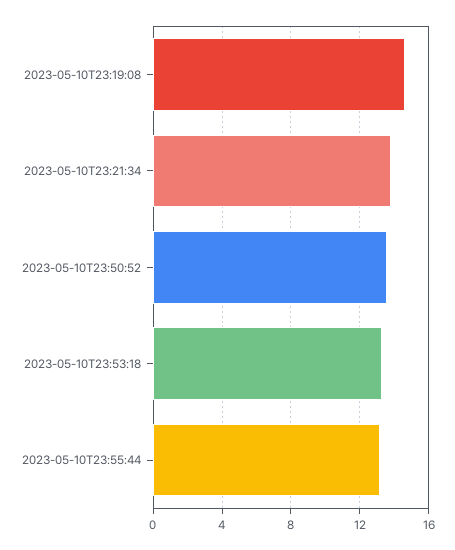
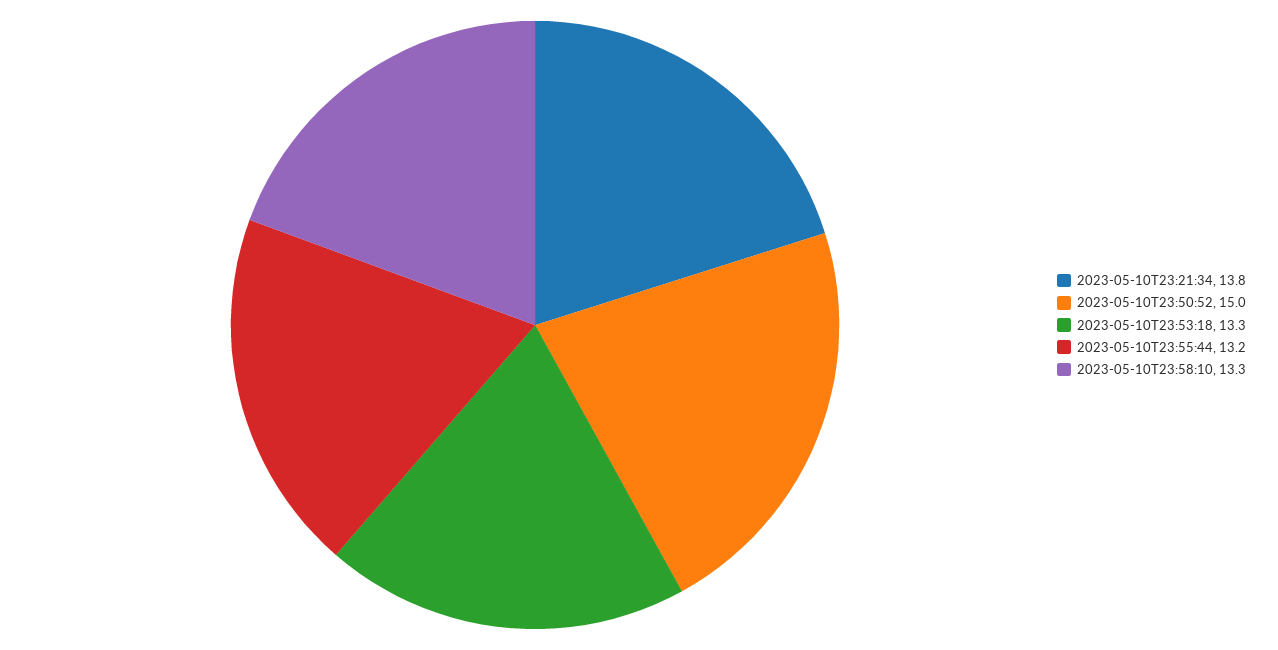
2023-05-10T23:19:08: 14.5 -> none
2023-05-10T23:50:52: 13.5 -> 15
2023-05-10T23:58:10: none -> 13.3

